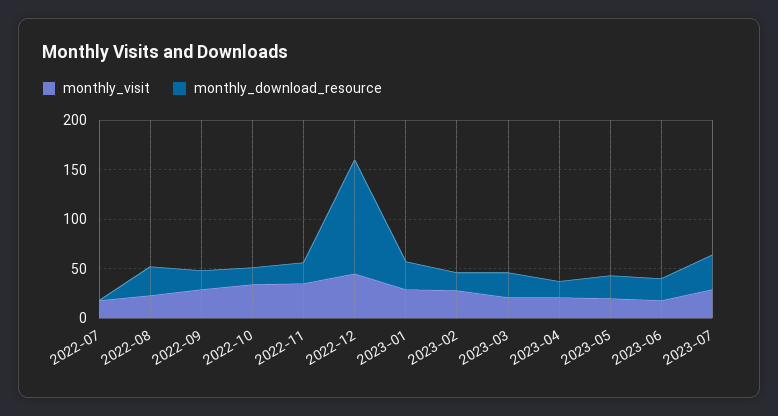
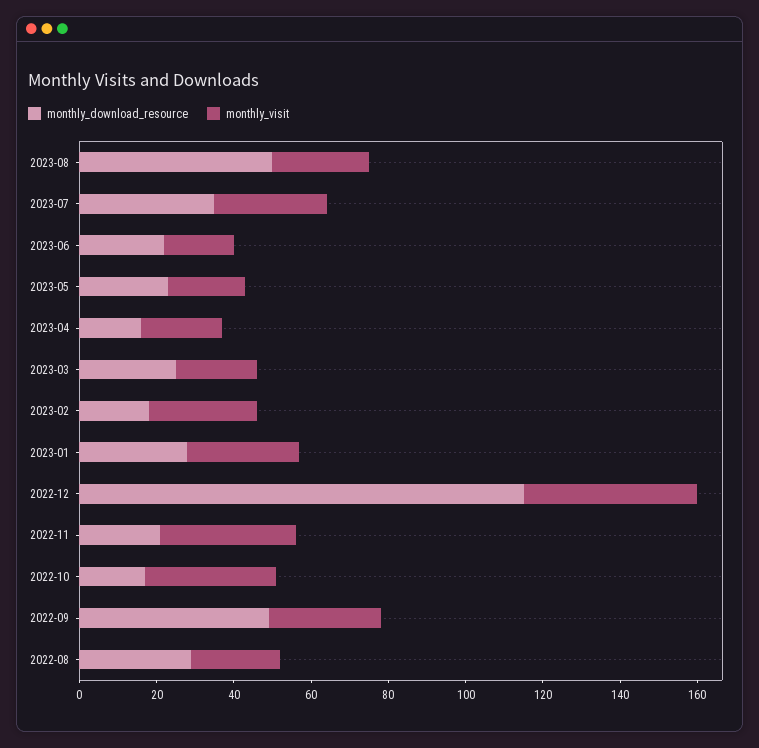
monthly_visit, 2022-07: 20 -> none
monthly_download_resource, 2022-07: 0 -> none
monthly_download_resource, 2022-09: 20 -> 50
monthly_download_resource, 2023-08: none -> 50
monthly_visit, 2023-08: none -> 25

